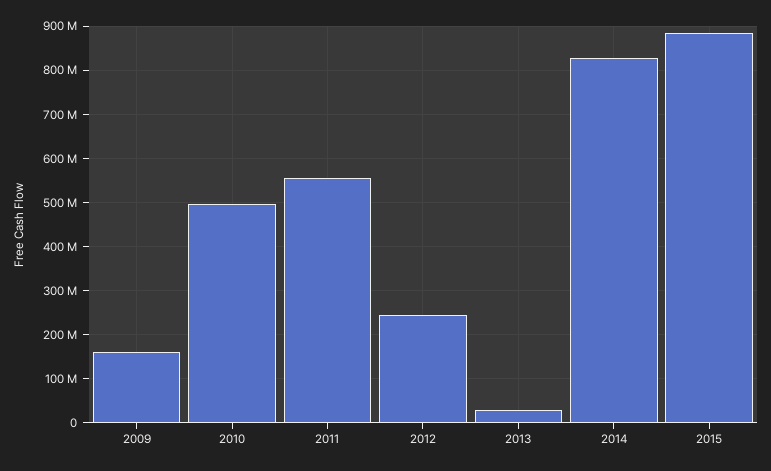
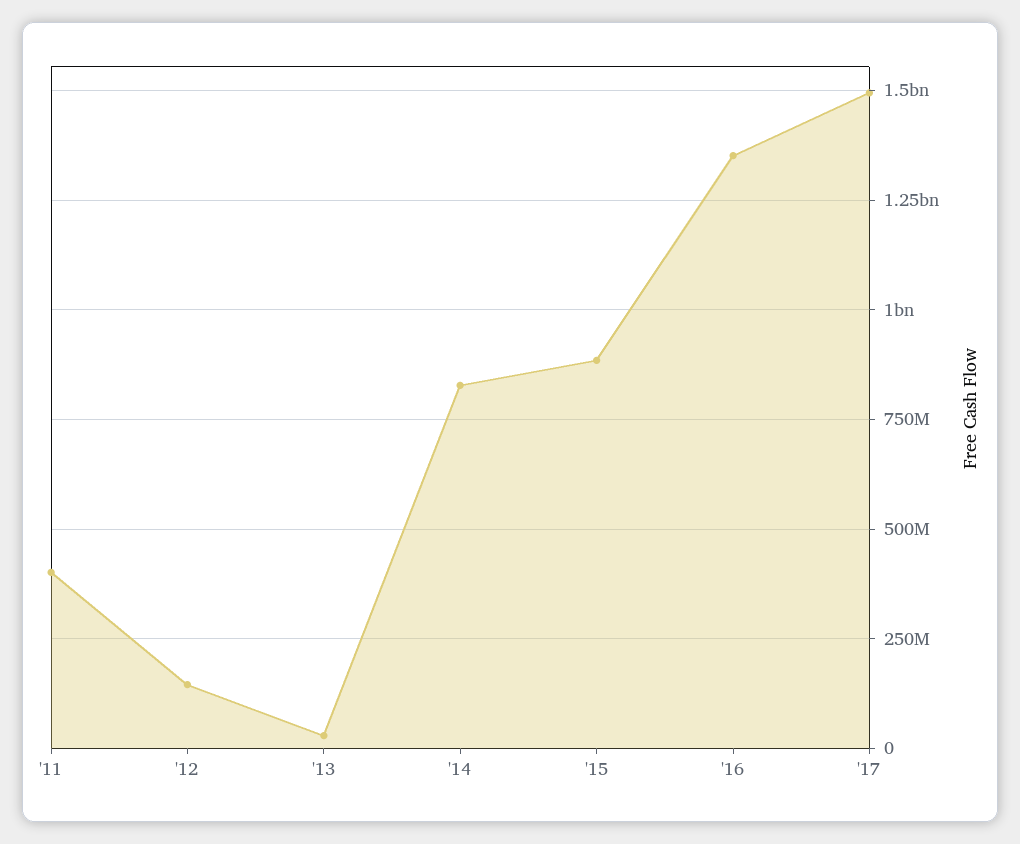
2009: 160000000 -> none
2010: 500000000 -> none
2011: 560000000 -> 400000000
2012: 240000000 -> 150000000
'16: none -> 1350000000
'17: none -> 1500000000

